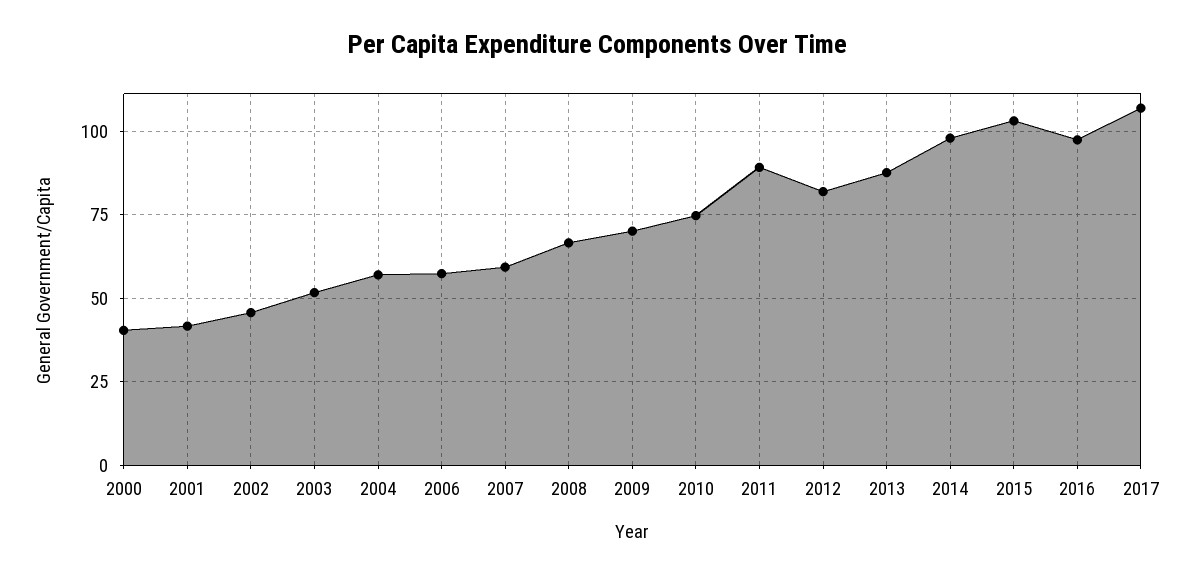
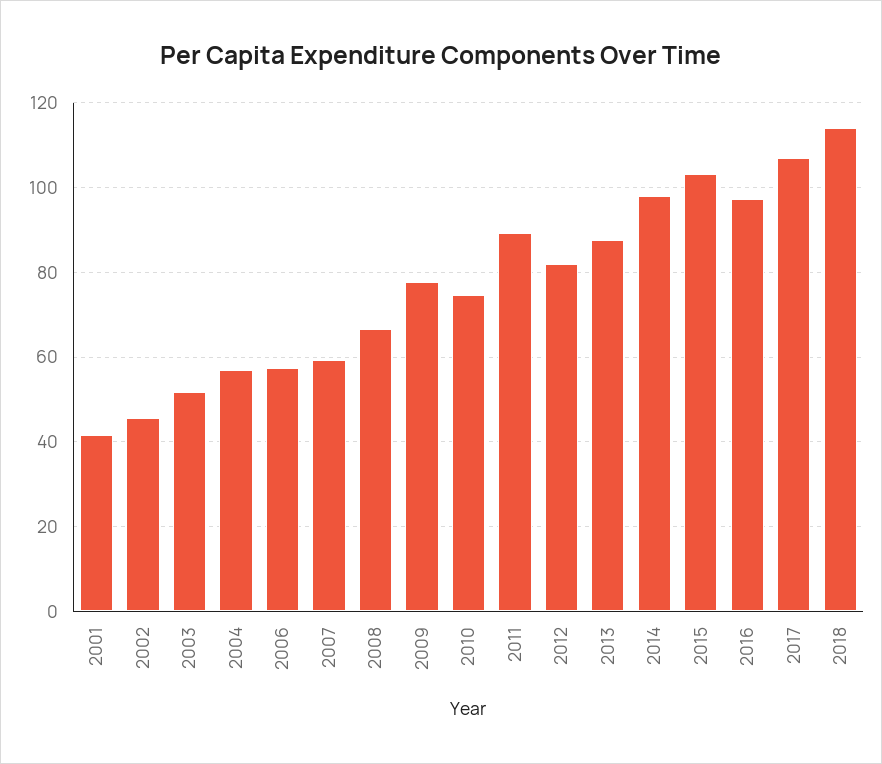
2000: 40 -> none
2009: 70 -> 78
2018: none -> 114

